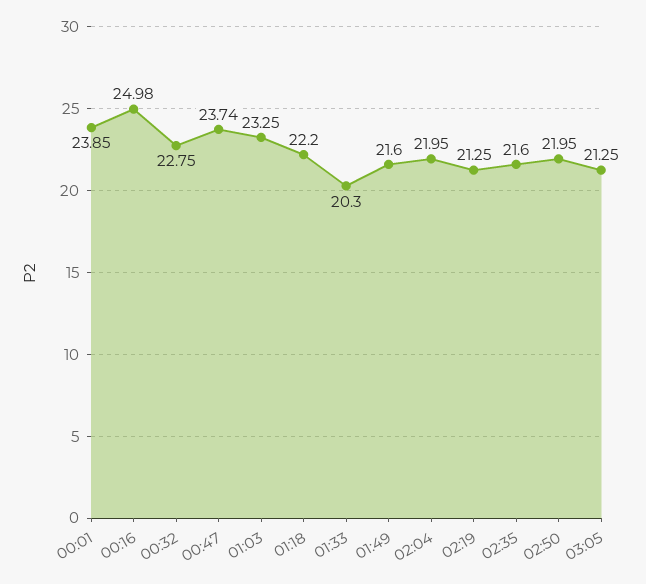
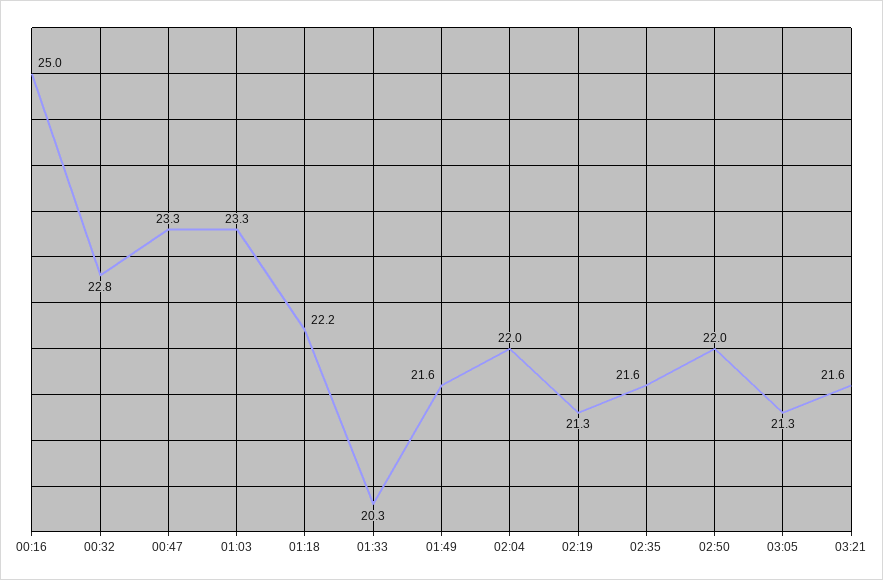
00:01: 23.85 -> none
00:47: 23.74 -> 23.3
03:21: none -> 21.6

